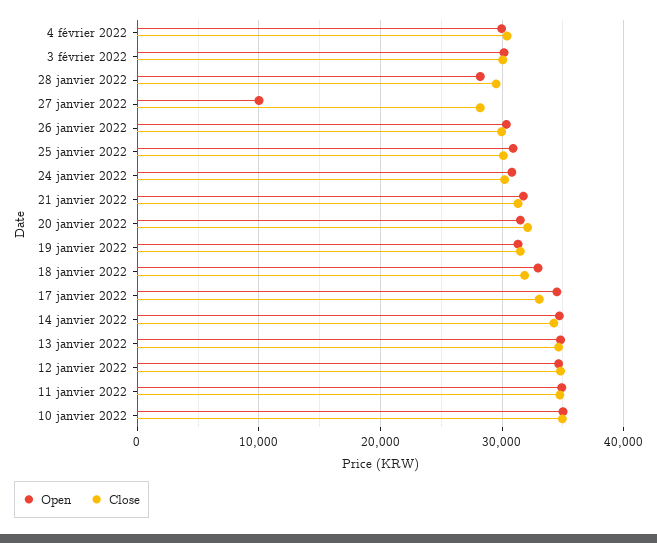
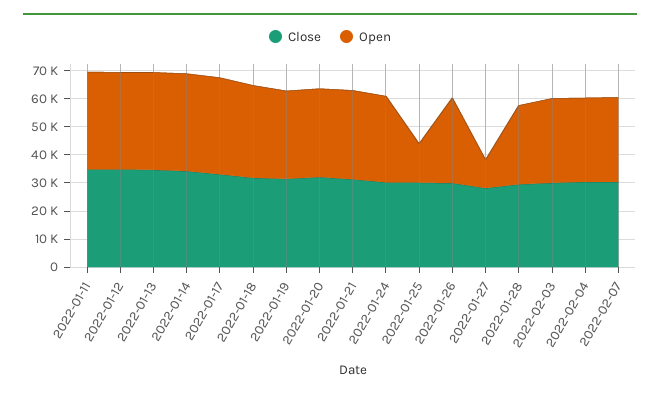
Open, 25 janvier 2022: 31000 -> 15000
Open, 10 janvier 2022: 35000 -> none
Close, 10 janvier 2022: 35000 -> none
Close, 2022-02-07: none -> 30000
Open, 2022-02-07: none -> 30000

